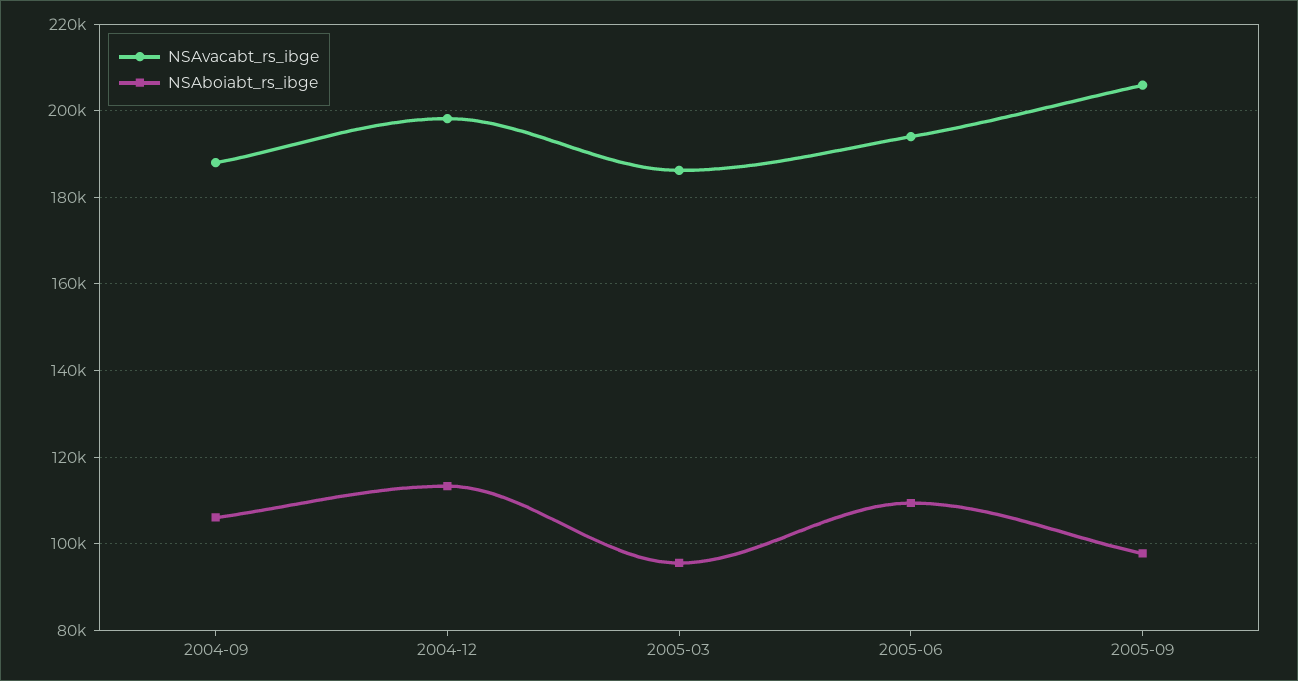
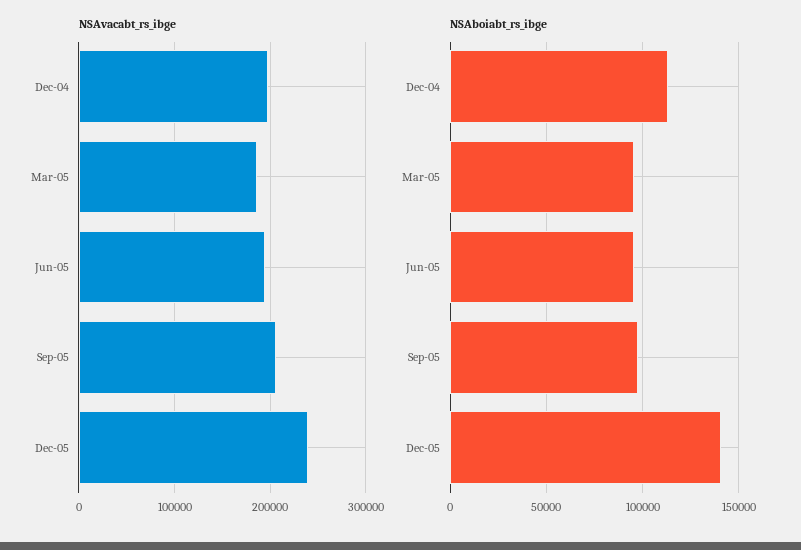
NSAvacabt_rs_ibge, 2004-09: 188000 -> none
NSAboiabt_rs_ibge, 2004-09: 106000 -> none
NSAboiabt_rs_ibge, 2005-06: 110000 -> 95000
NSAvacabt_rs_ibge, Dec-05: none -> 240000
NSAboiabt_rs_ibge, Dec-05: none -> 140000

